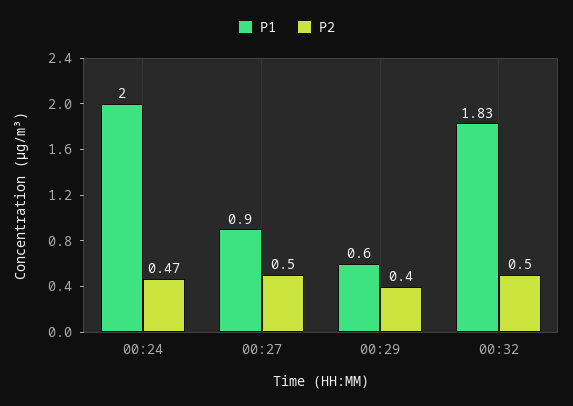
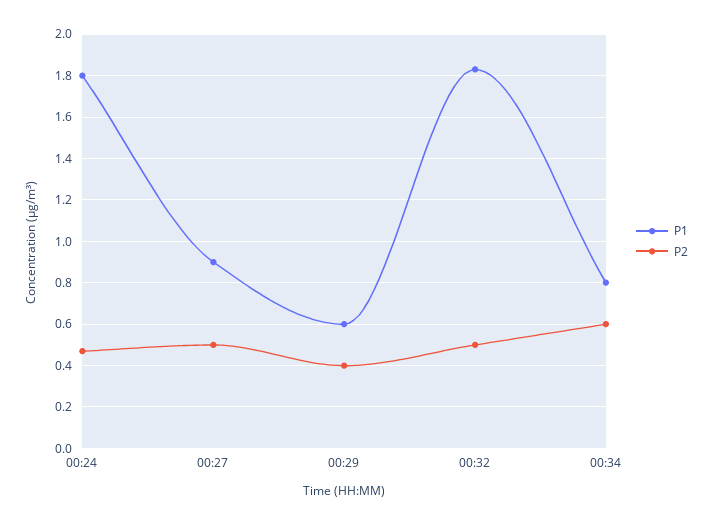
P1, 00:24: 2 -> 1.8
P1, 00:34: none -> 0.8
P2, 00:34: none -> 0.6

